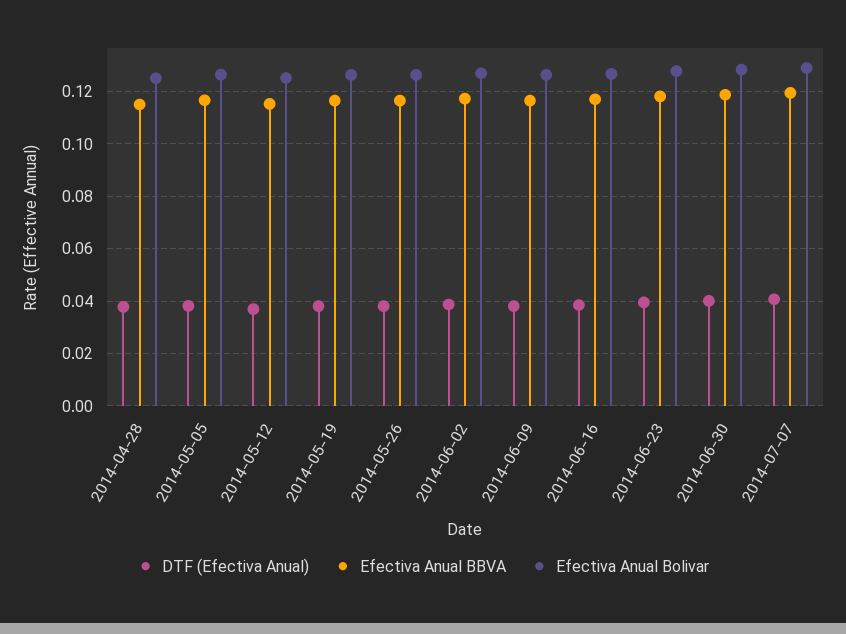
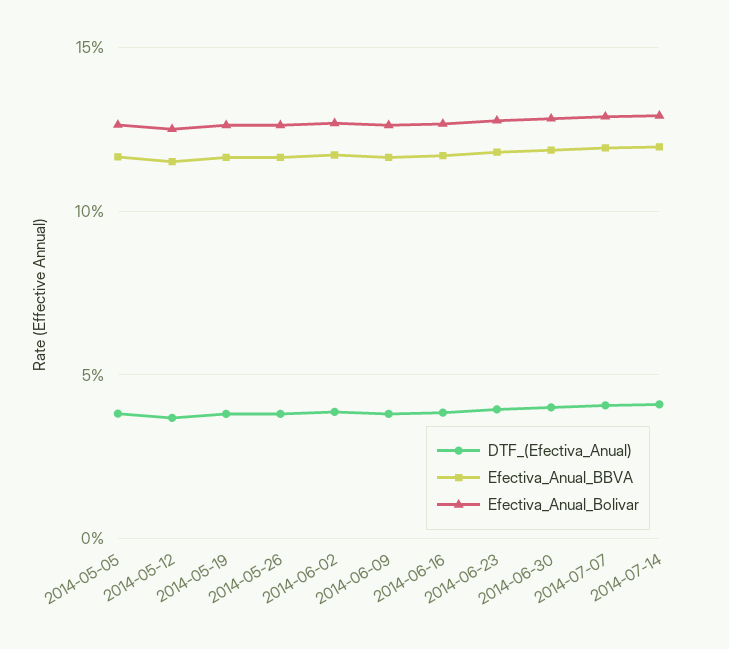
DTF (Efectiva Anual), 2014-04-28: 0.0375 -> none
Efectiva Anual BBVA, 2014-04-28: 0.115 -> none
Efectiva Anual Bolivar, 2014-04-28: 0.125 -> none
DTF (Efectiva Anual), 2014-07-14: none -> 0.04
Efectiva Anual BBVA, 2014-07-14: none -> 0.12
Efectiva Anual Bolivar, 2014-07-14: none -> 0.13

